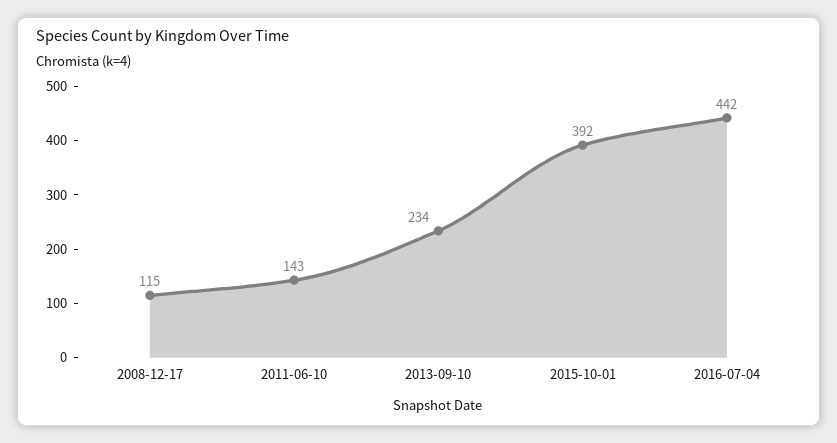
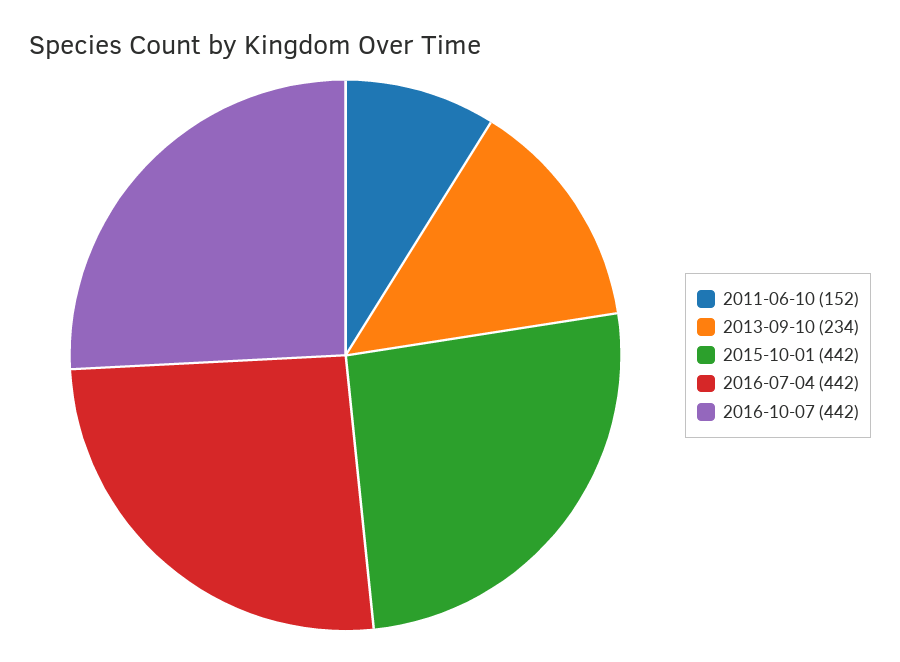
2008-12-17: 115 -> none
2011-06-10: 143 -> 152
2015-10-01: 392 -> 442
2016-10-07: none -> 442

